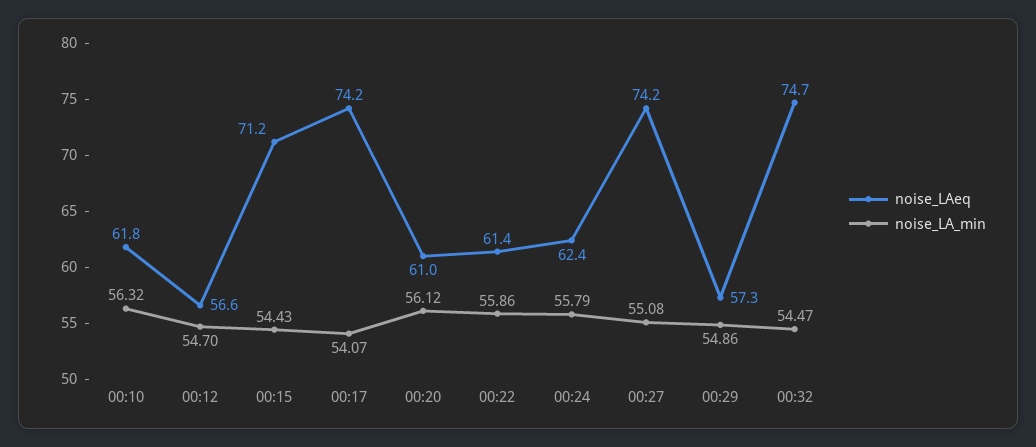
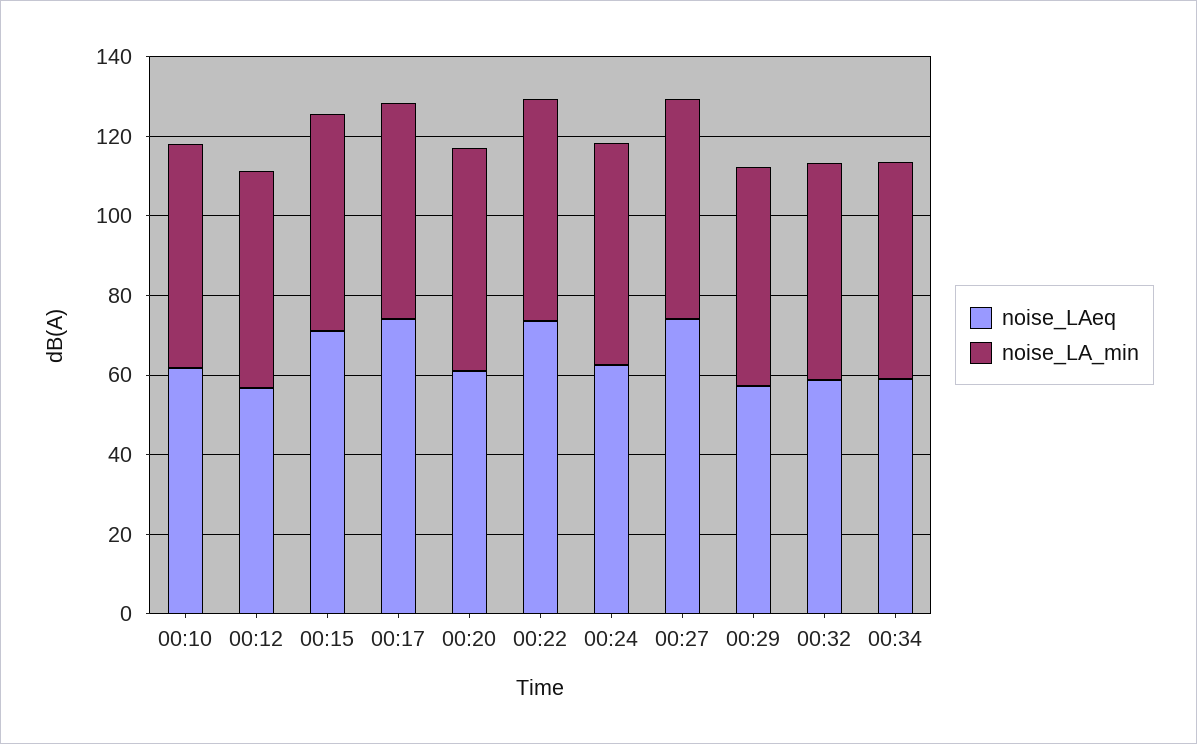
noise_LAeq, 00:22: 61.4 -> 75
noise_LAeq, 00:32: 74.7 -> 60
noise_LAeq, 00:34: none -> 60
noise_LA_min, 00:34: none -> 55

